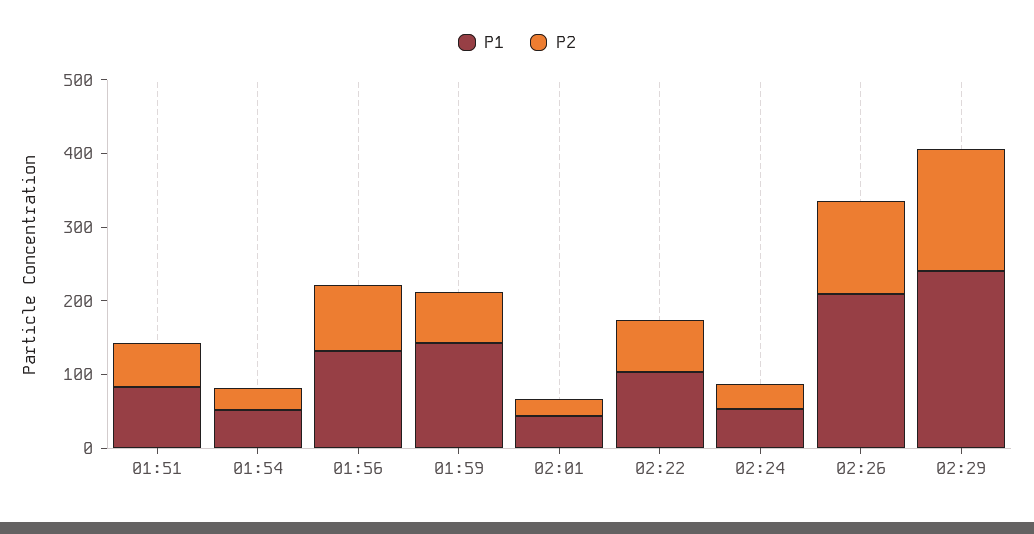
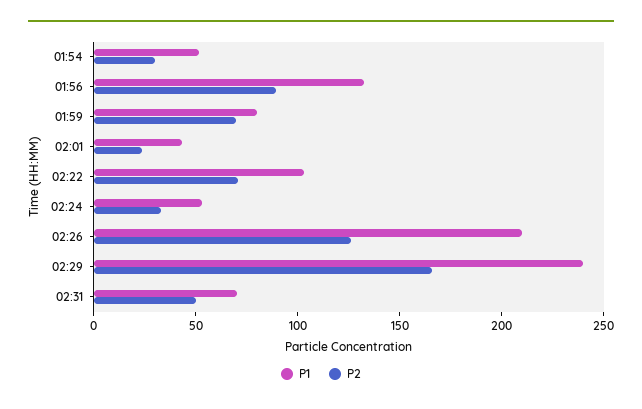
P1, 01:51: 80 -> none
P2, 01:51: 60 -> none
P1, 01:59: 140 -> 80
P1, 02:31: none -> 70
P2, 02:31: none -> 50

